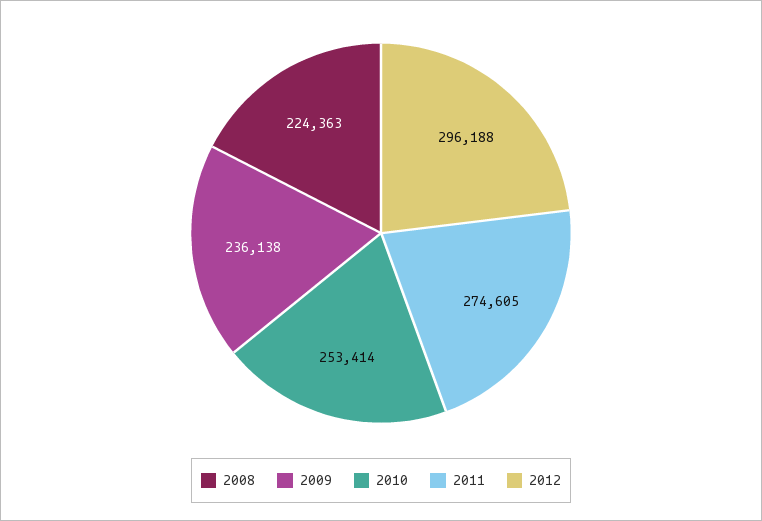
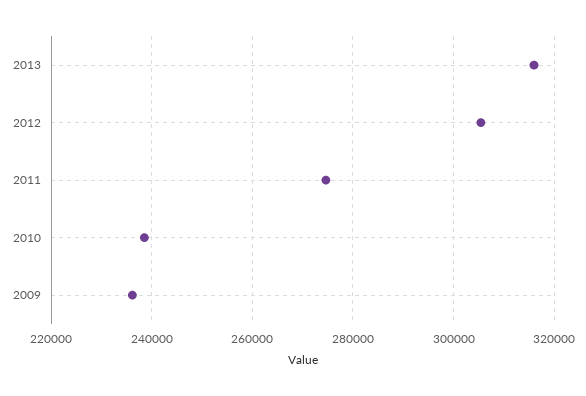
2008: 224363 -> none
2010: 253414 -> 238000
2012: 296188 -> 306000
2013: none -> 316000

